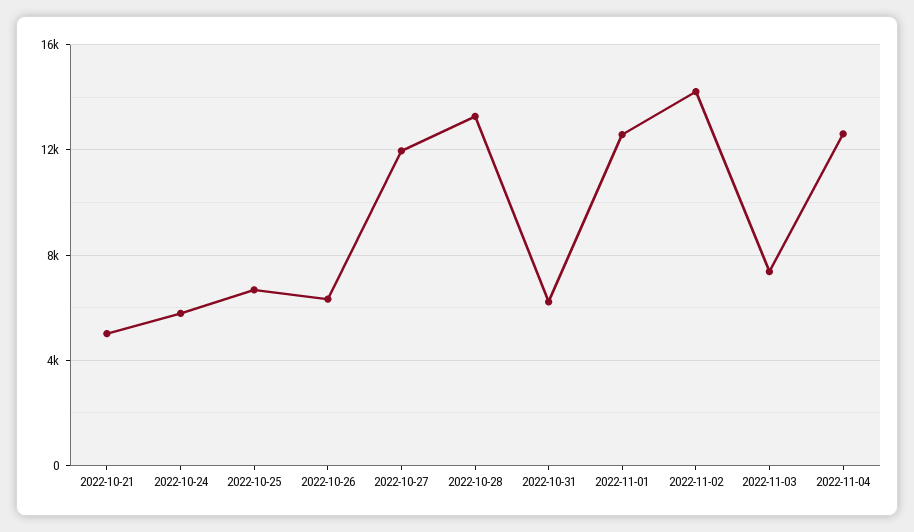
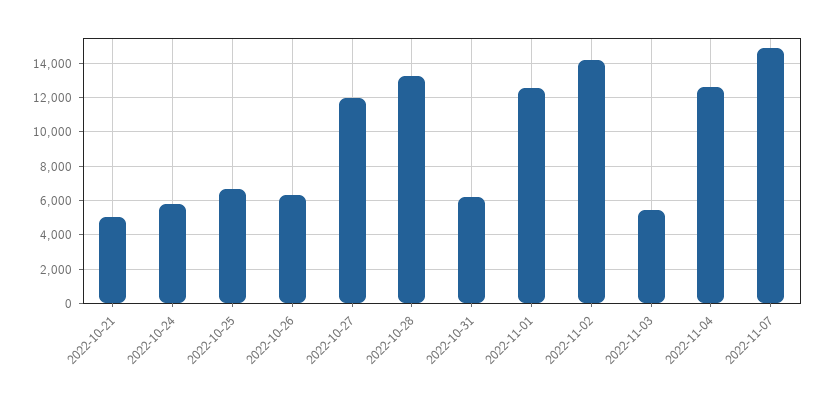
2022-11-03: 7500 -> 5500
2022-11-07: none -> 15000

